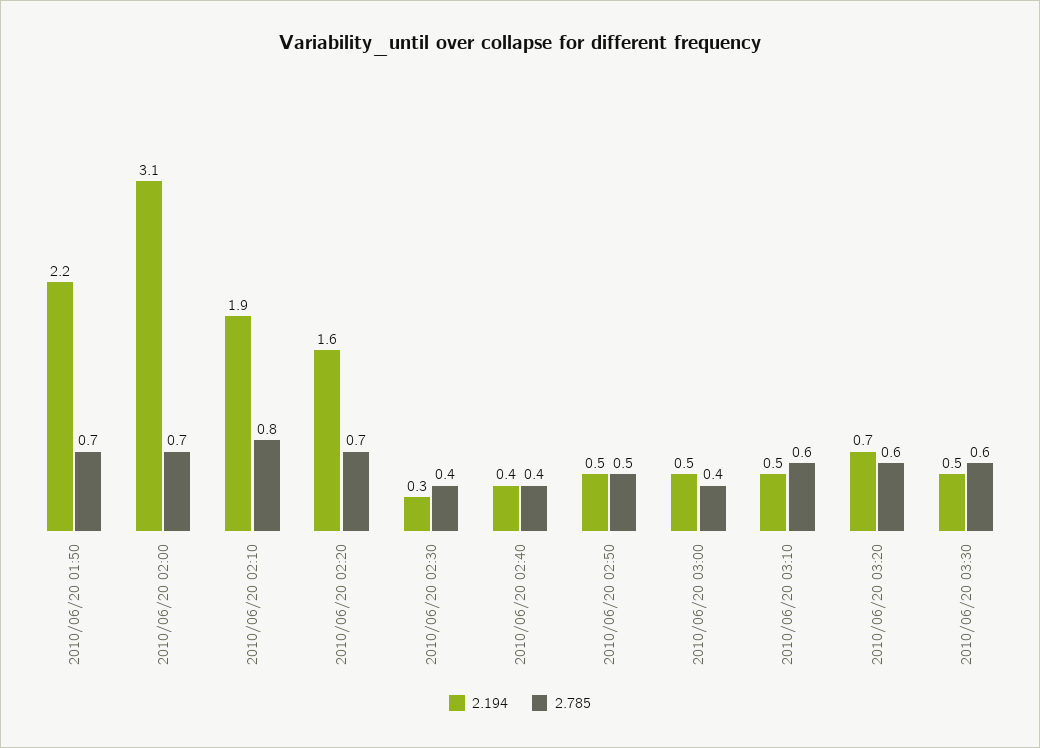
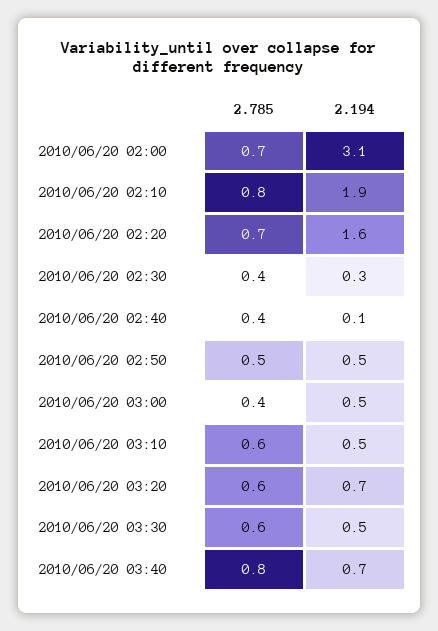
2.194, 2010/06/20 01:50: 2.2 -> none
2.785, 2010/06/20 01:50: 0.7 -> none
2.194, 2010/06/20 02:40: 0.4 -> 0.1
2.785, 2010/06/20 03:40: none -> 0.8
2.194, 2010/06/20 03:40: none -> 0.7

